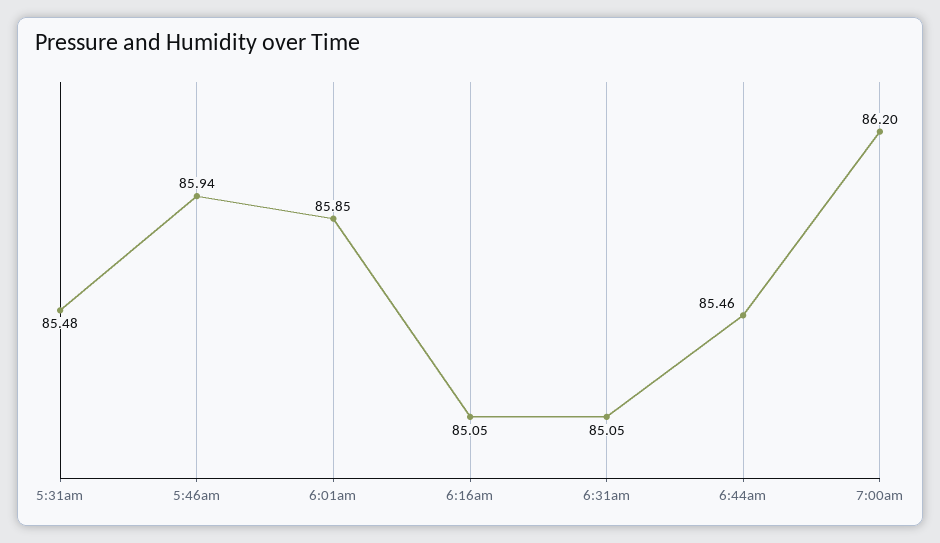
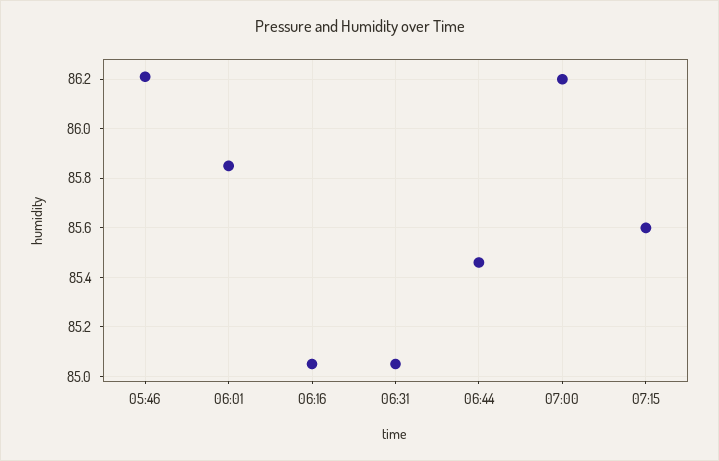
5:31am: 85.48 -> none
5:46am: 85.94 -> 86.2
07:15: none -> 85.6

